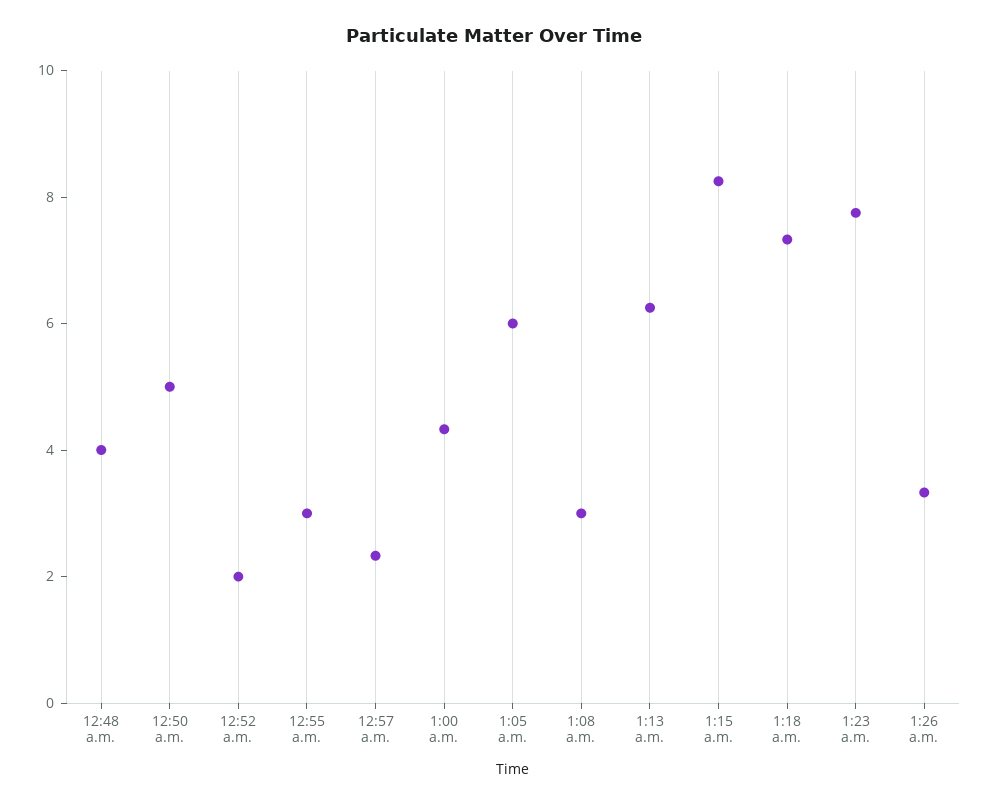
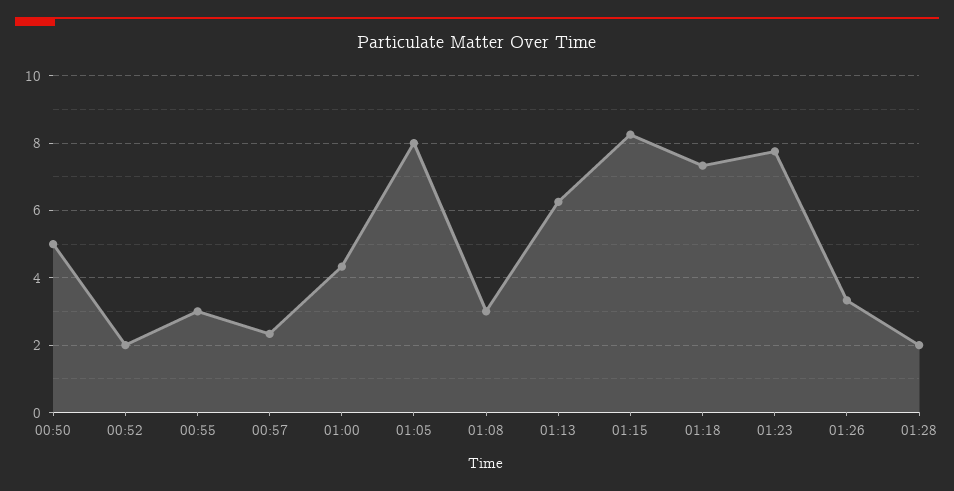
12:48 a.m.: 4 -> none
1:05 a.m.: 6 -> 8
01:28: none -> 2

